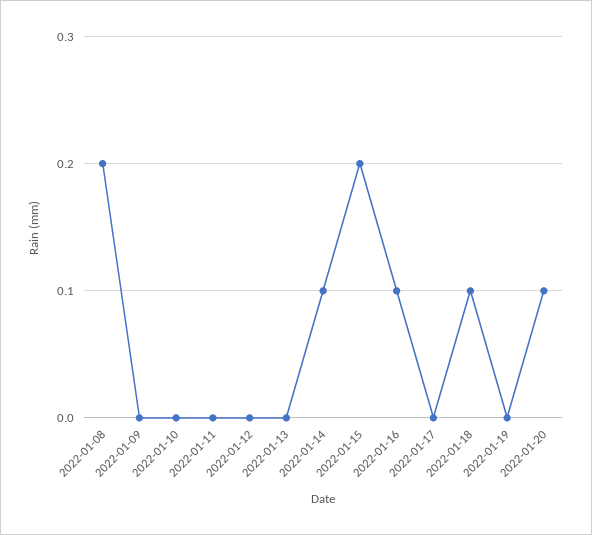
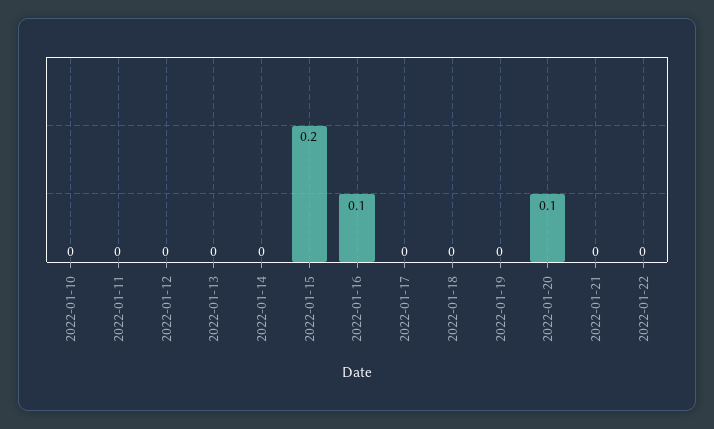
2022-01-08: 0.2 -> none
2022-01-09: 0 -> none
2022-01-14: 0.1 -> 0
2022-01-18: 0.1 -> 0
2022-01-21: none -> 0
2022-01-22: none -> 0

